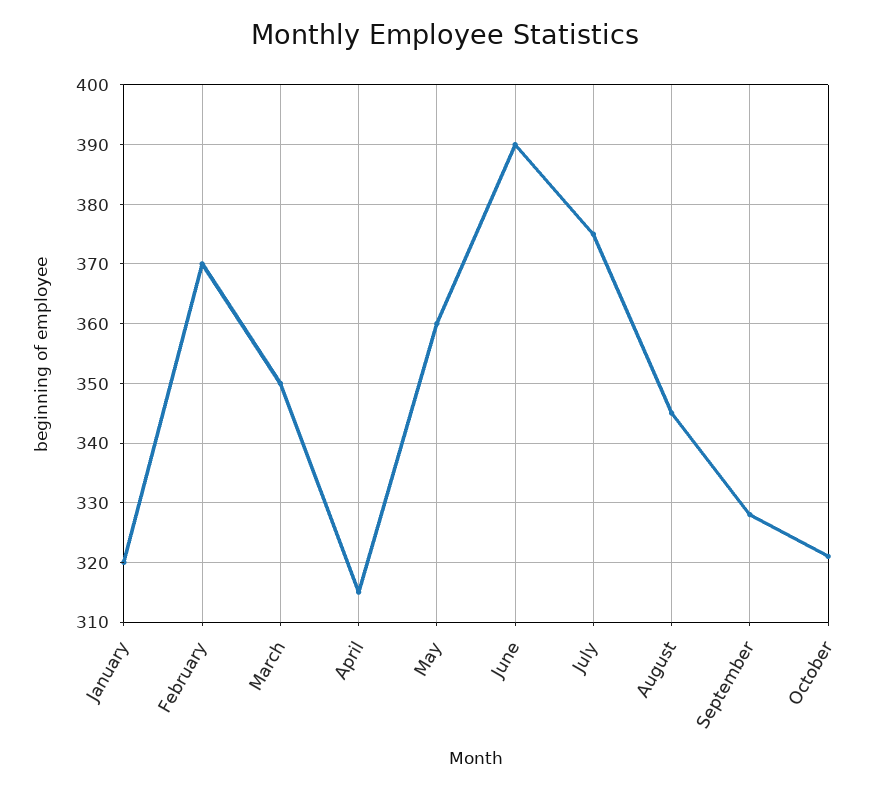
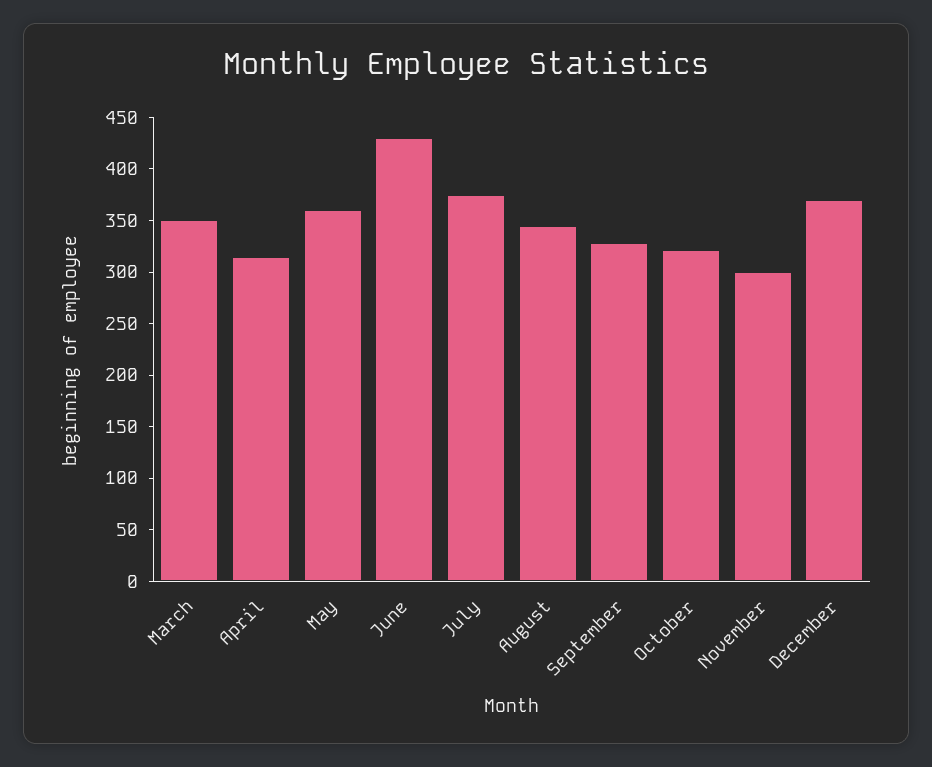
January: 320 -> none
February: 370 -> none
June: 390 -> 430
November: none -> 300
December: none -> 370

